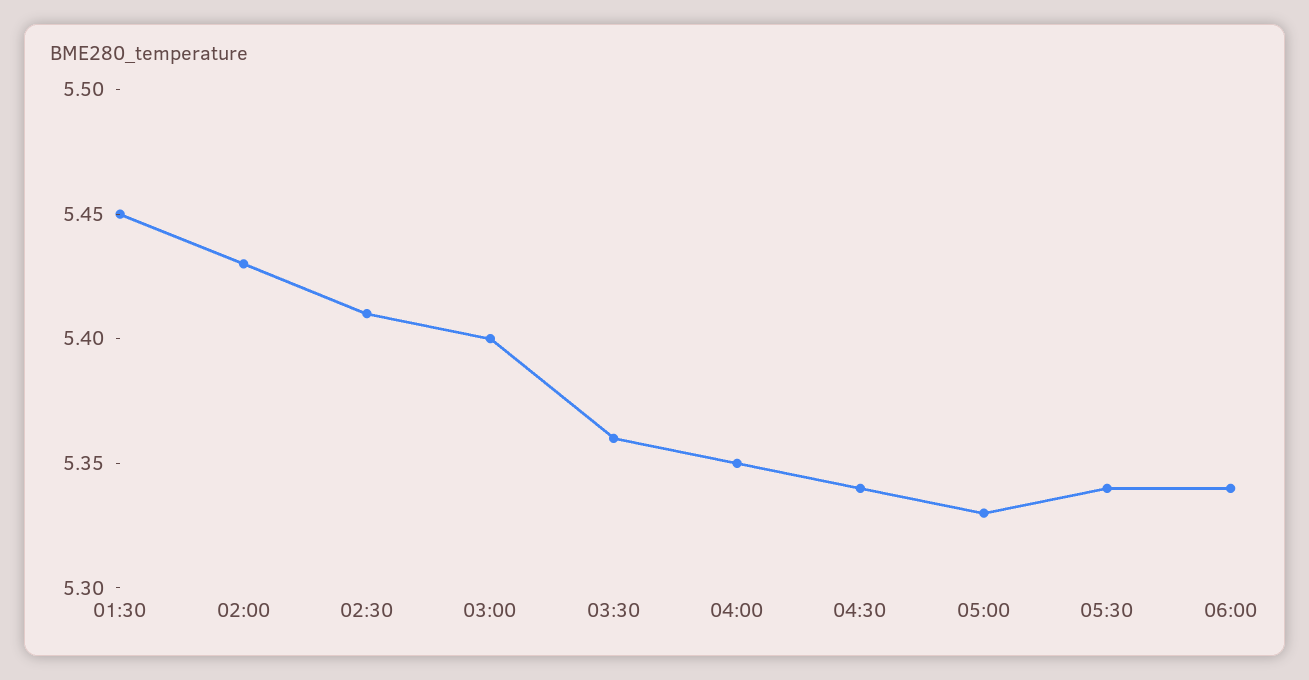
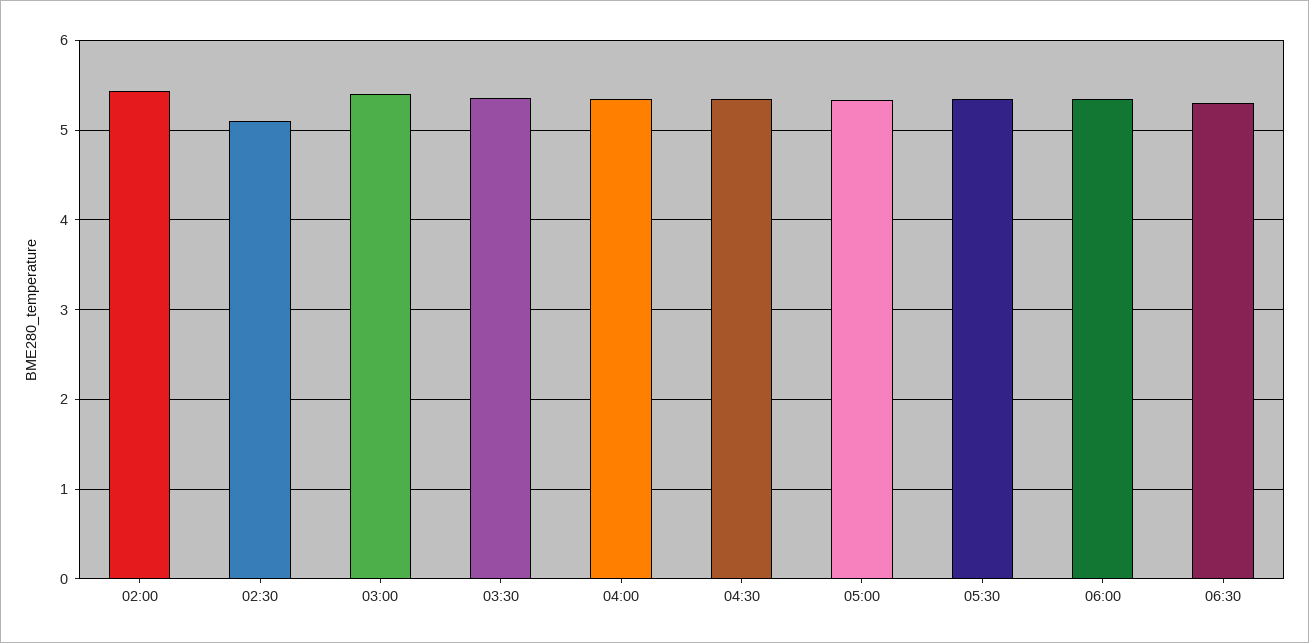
01:30: 5.45 -> none
02:30: 5.41 -> 5.1
06:30: none -> 5.3

